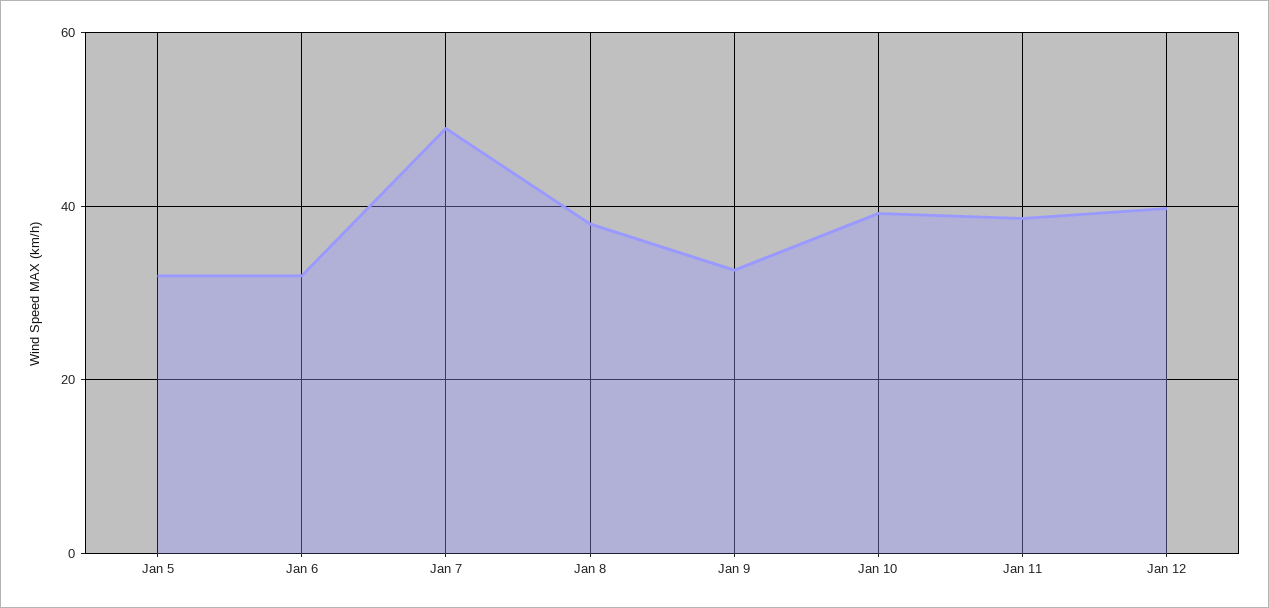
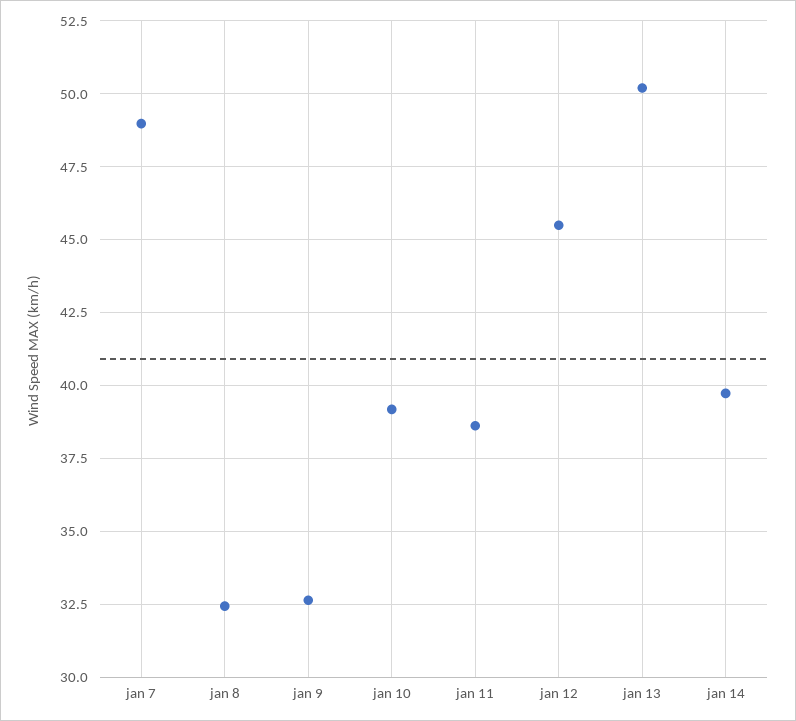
Jan 5: 32 -> none
Jan 6: 32 -> none
Jan 8: 38 -> 32.5
Jan 12: 40 -> 45.5
jan 13: none -> 50.25
jan 14: none -> 39.75

